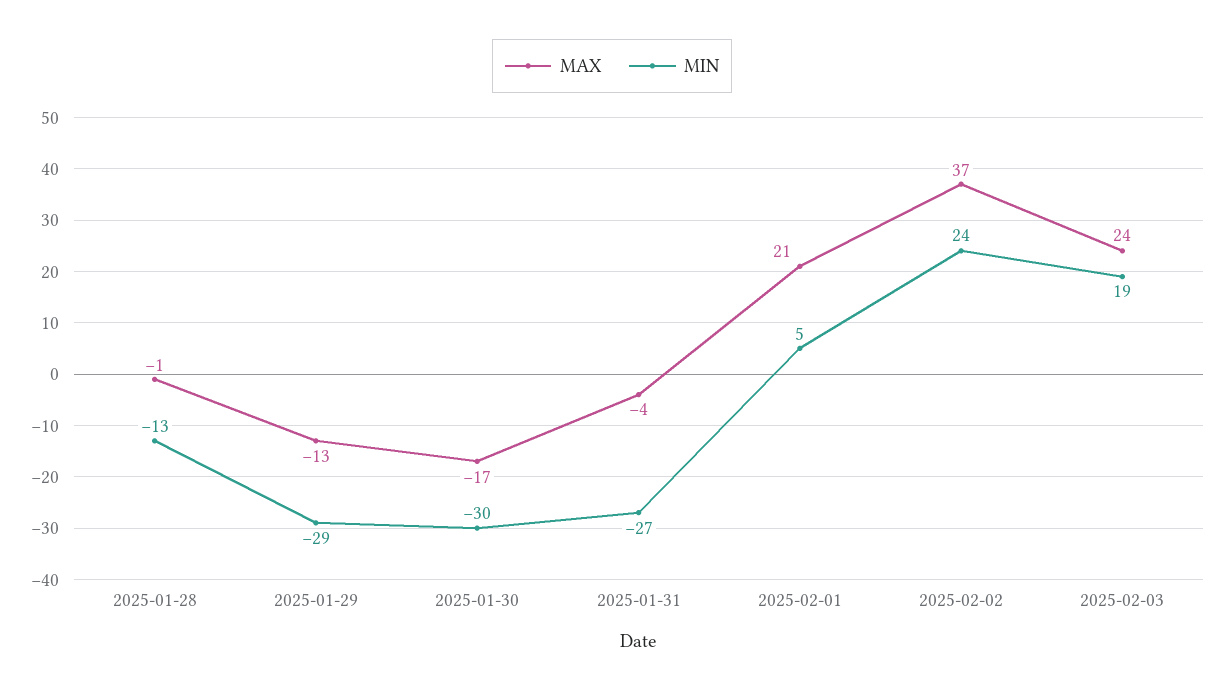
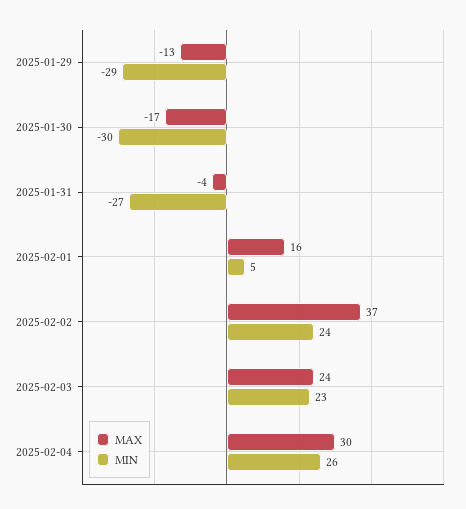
MAX, 2025-01-28: -1 -> none
MIN, 2025-01-28: -13 -> none
MAX, 2025-02-01: 21 -> 16
MIN, 2025-02-03: 19 -> 23
MAX, 2025-02-04: none -> 30
MIN, 2025-02-04: none -> 26

